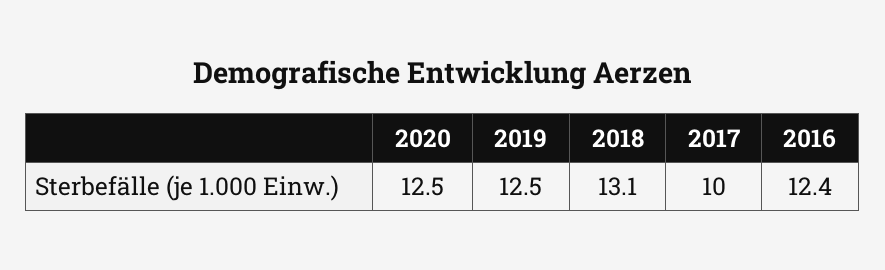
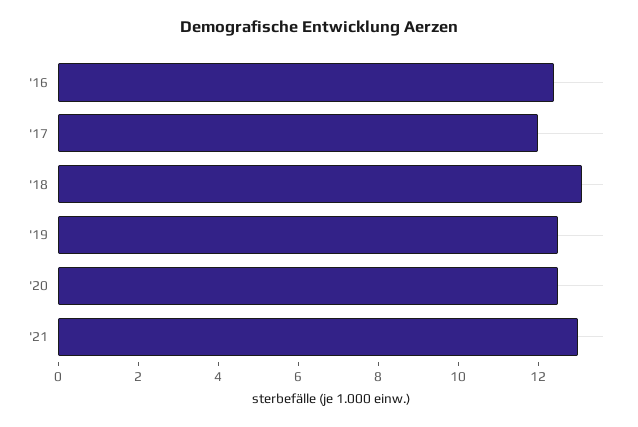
2017: 10 -> 12
'21: none -> 13

